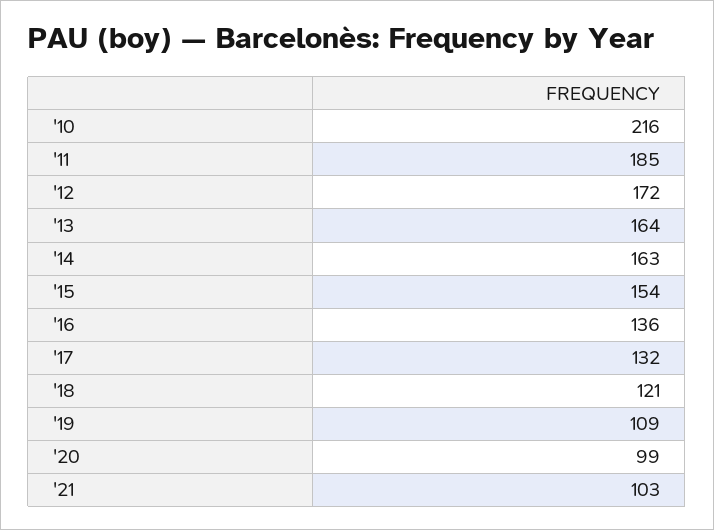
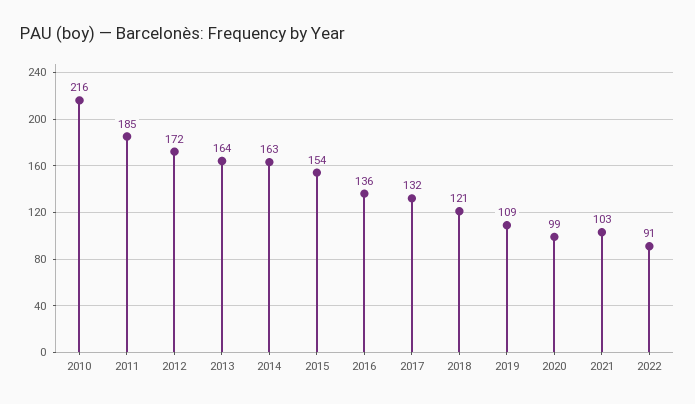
2022: none -> 91

